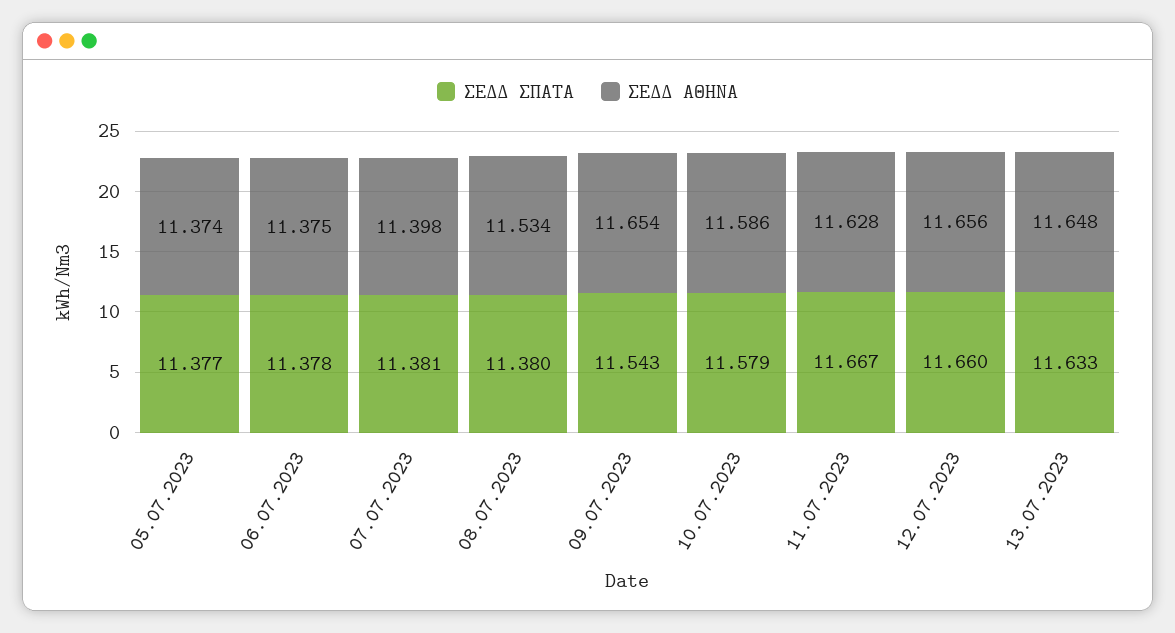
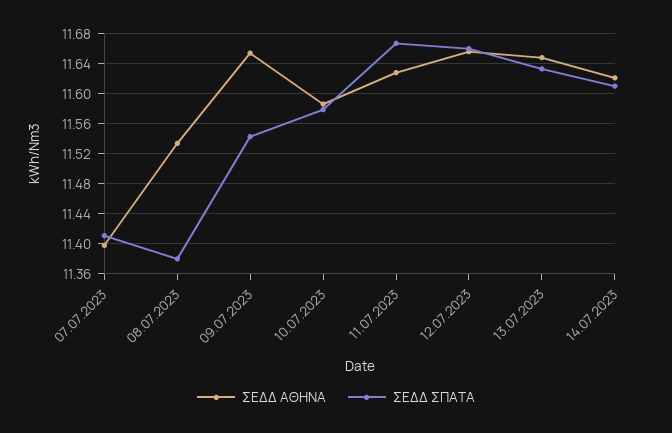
ΣΕΔΔ ΣΠΑΤΑ, 05.07.2023: 11.377 -> none
ΣΕΔΔ ΑΘΗΝΑ, 05.07.2023: 11.374 -> none
ΣΕΔΔ ΣΠΑΤΑ, 06.07.2023: 11.378 -> none
ΣΕΔΔ ΑΘΗΝΑ, 06.07.2023: 11.375 -> none
ΣΕΔΔ ΣΠΑΤΑ, 07.07.2023: 11.381 -> 11.41
ΣΕΔΔ ΑΘΗΝΑ, 14.07.2023: none -> 11.62
ΣΕΔΔ ΣΠΑΤΑ, 14.07.2023: none -> 11.61

